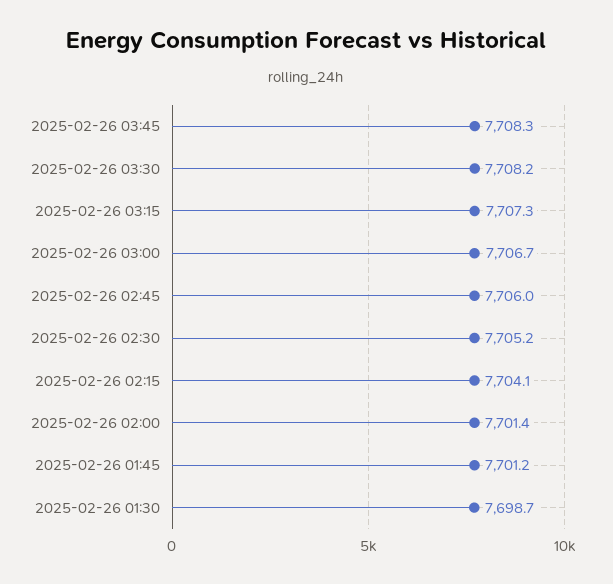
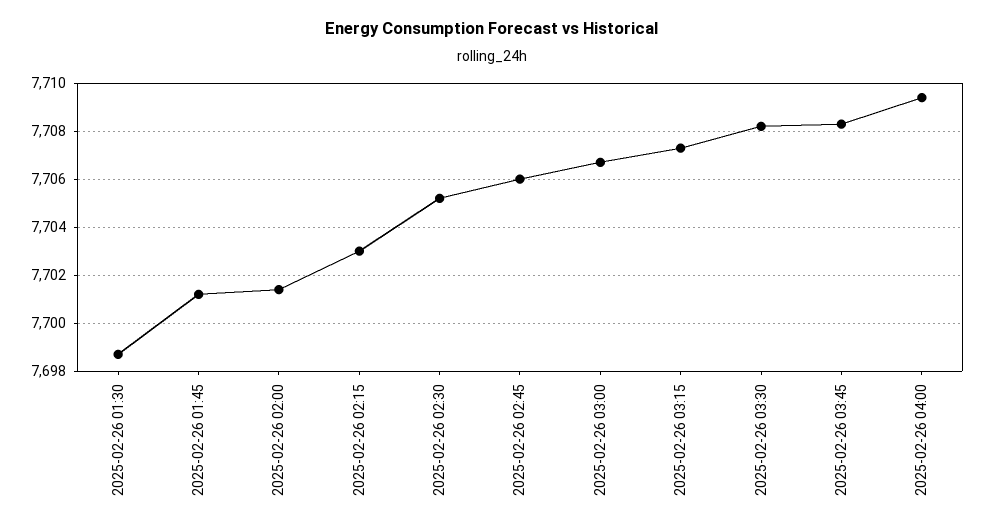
2025-02-26 02:15: 7704.1 -> 7703
2025-02-26 04:00: none -> 7709.5

